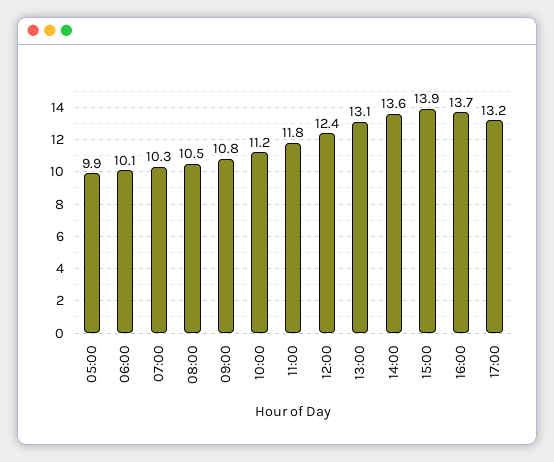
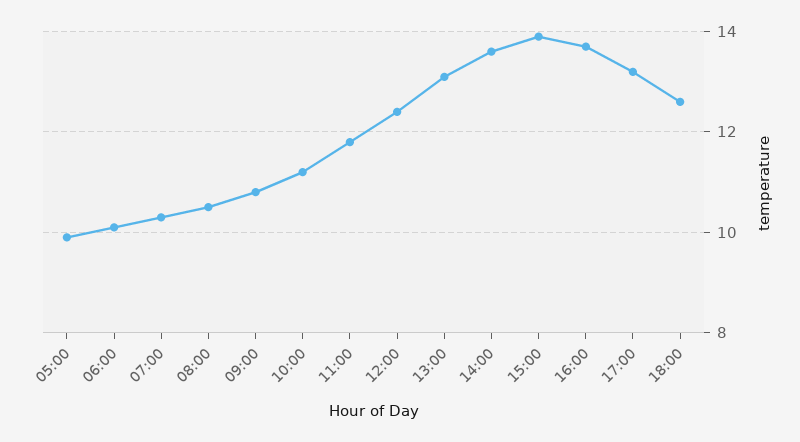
18:00: none -> 12.5

